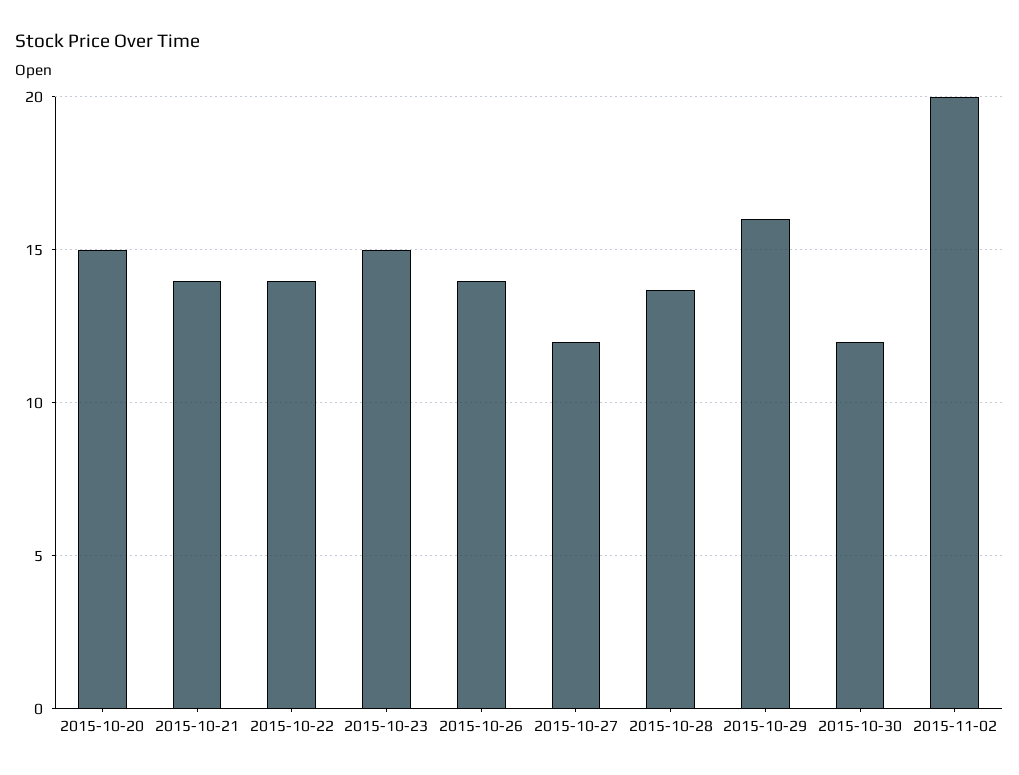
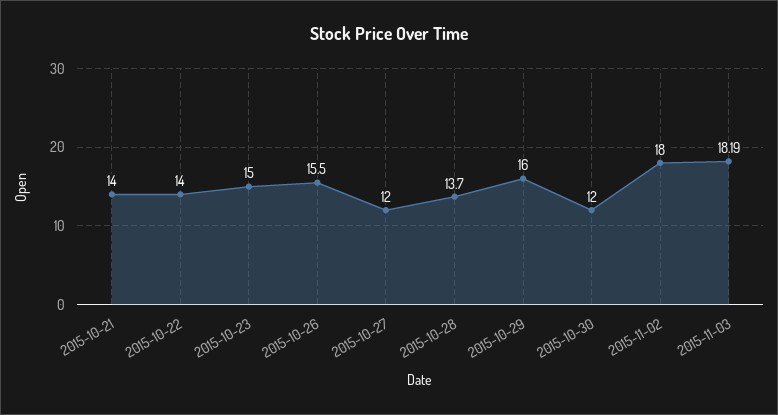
2015-10-20: 15 -> none
2015-10-26: 14 -> 15.5
2015-11-02: 20 -> 18
2015-11-03: none -> 18.19

